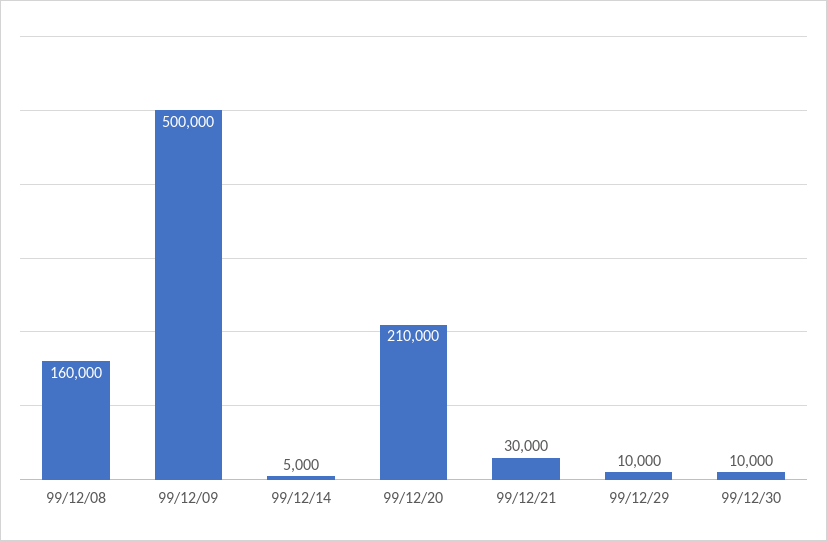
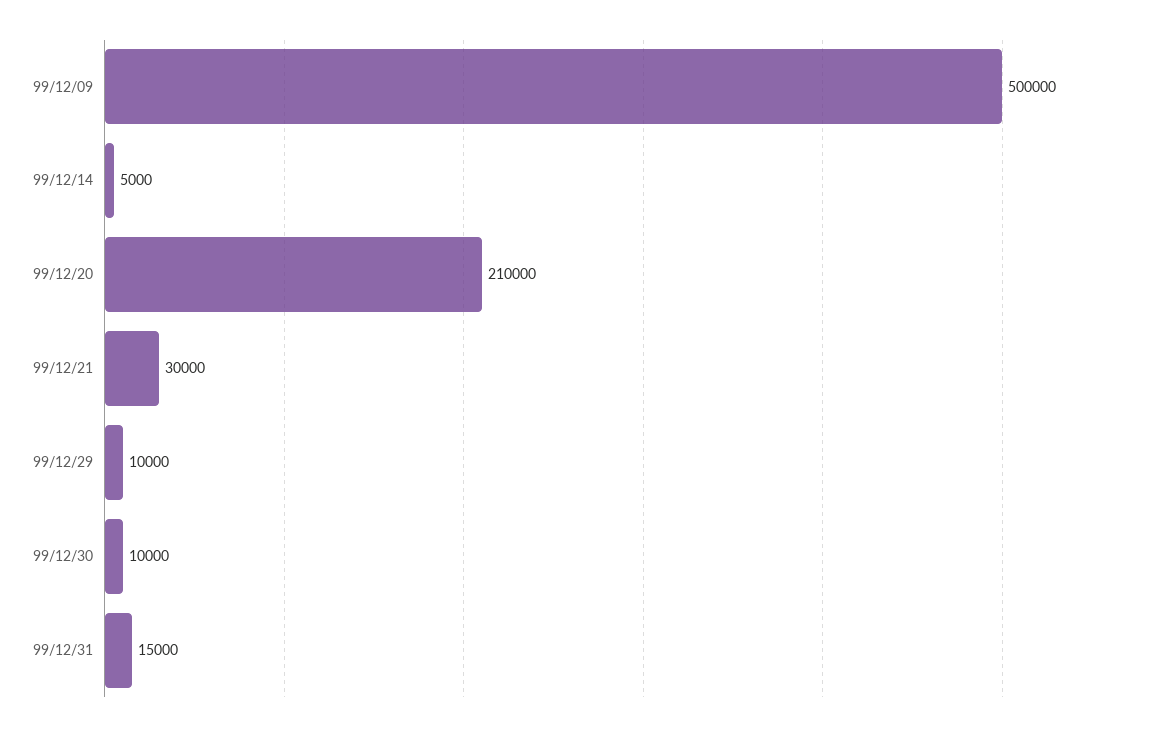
99/12/08: 160000 -> none
99/12/31: none -> 15000

